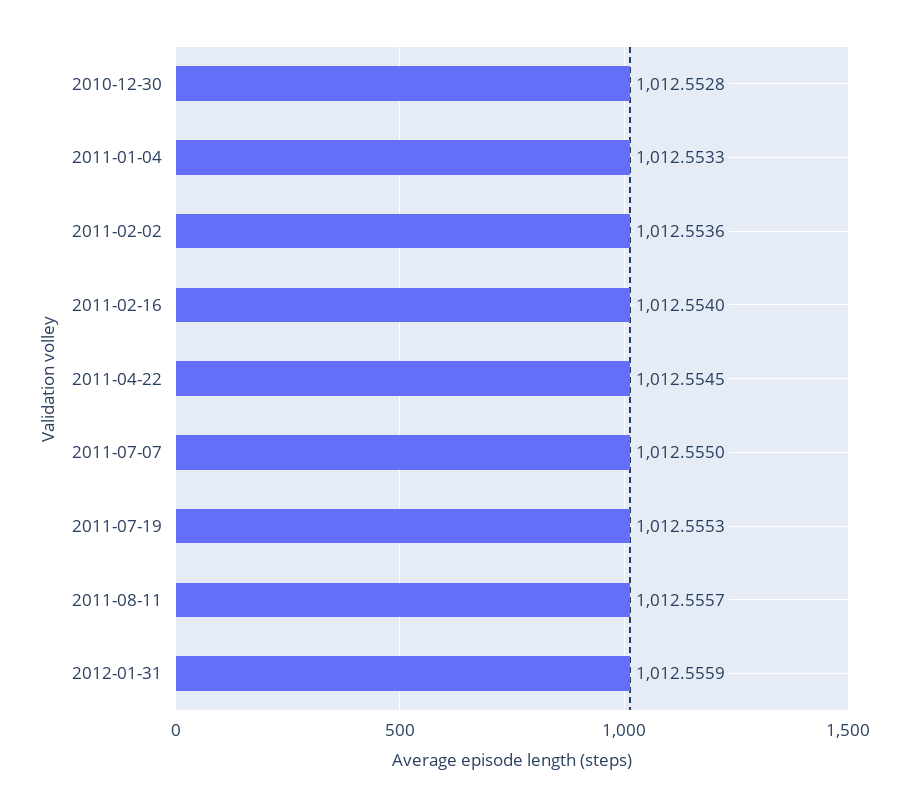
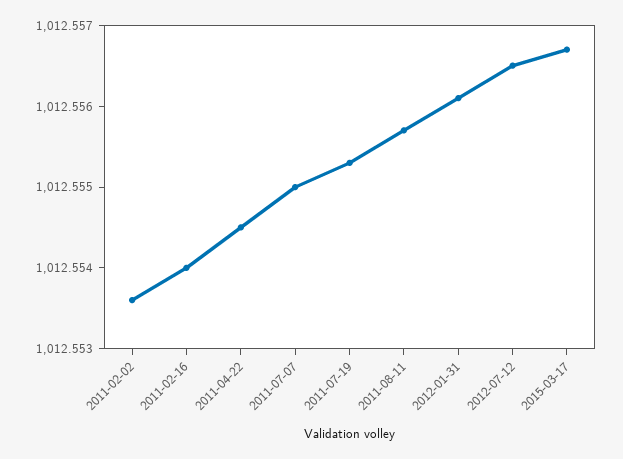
2010-12-30: 1012.5528 -> none
2011-01-04: 1012.5533 -> none
2012-01-31: 1012.5559 -> 1012.5561
2012-07-12: none -> 1012.5565
2015-03-17: none -> 1012.5567

